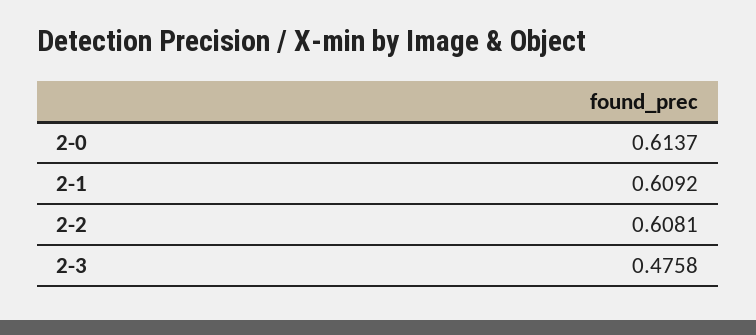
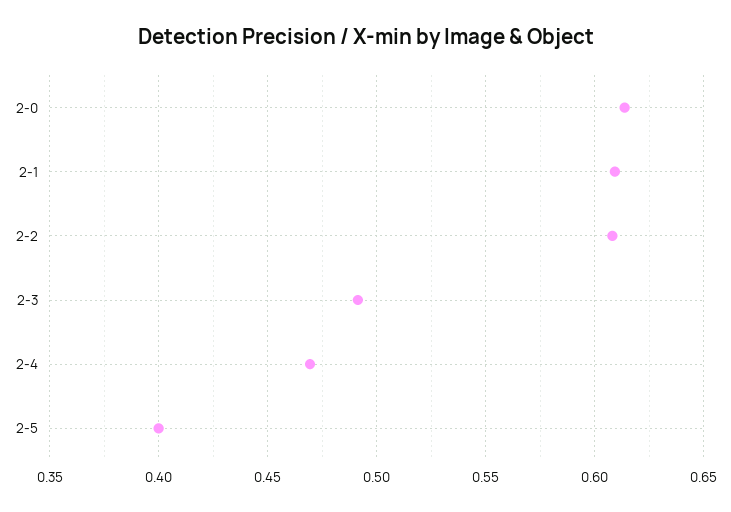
2-3: 0.4758 -> 0.49
2-4: none -> 0.47
2-5: none -> 0.4

